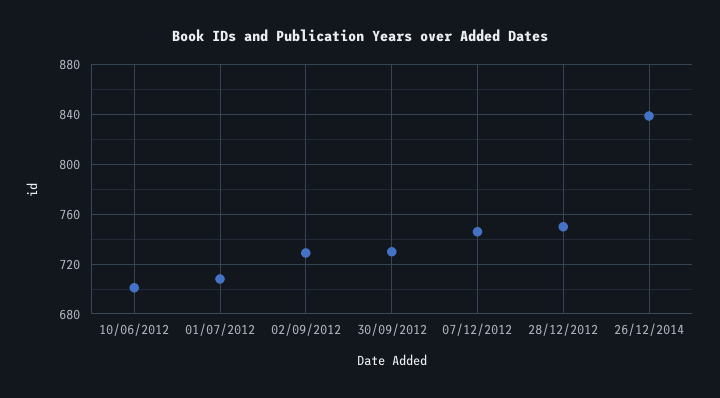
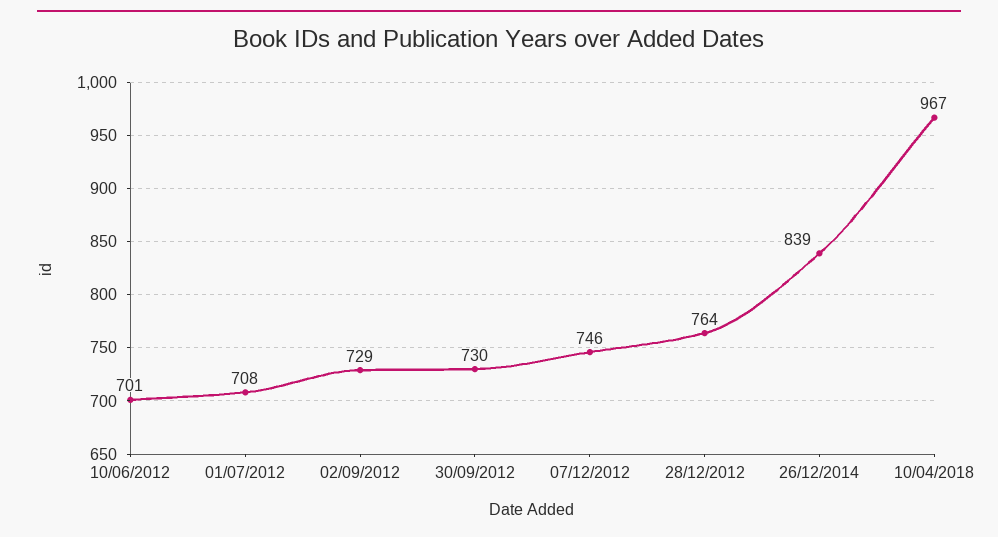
28/12/2012: 750 -> 764
10/04/2018: none -> 967

